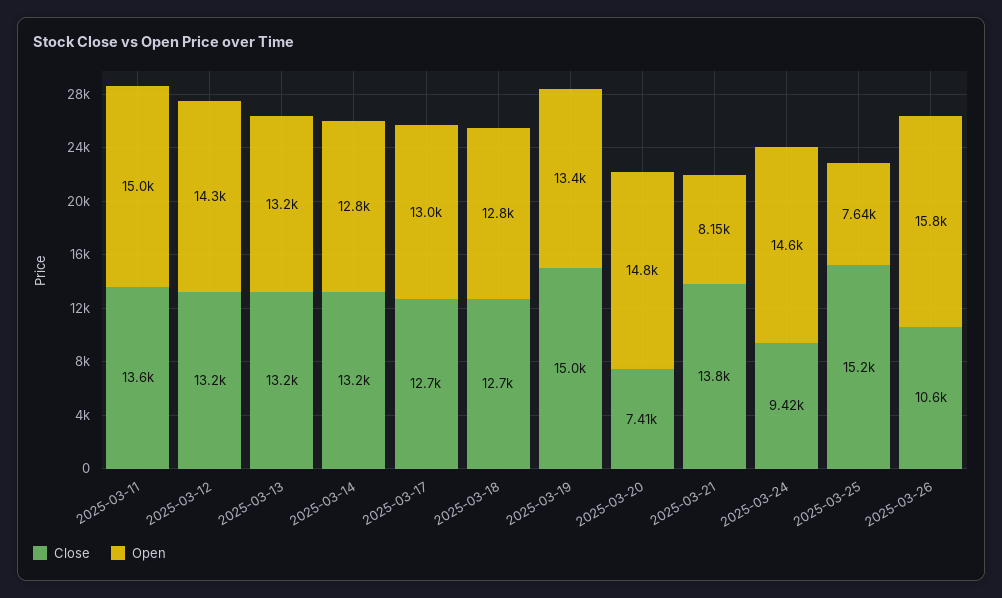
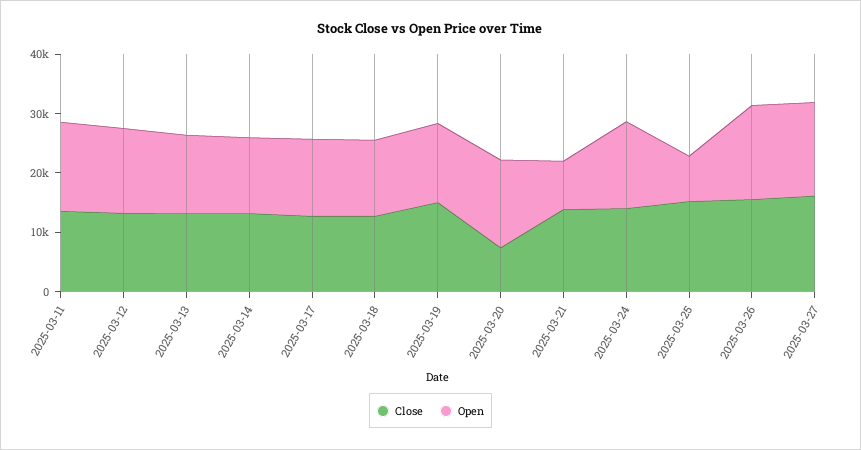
Close, 2025-03-24: 9420 -> 14000
Close, 2025-03-26: 10600 -> 16000
Close, 2025-03-27: none -> 16000
Open, 2025-03-27: none -> 16000

